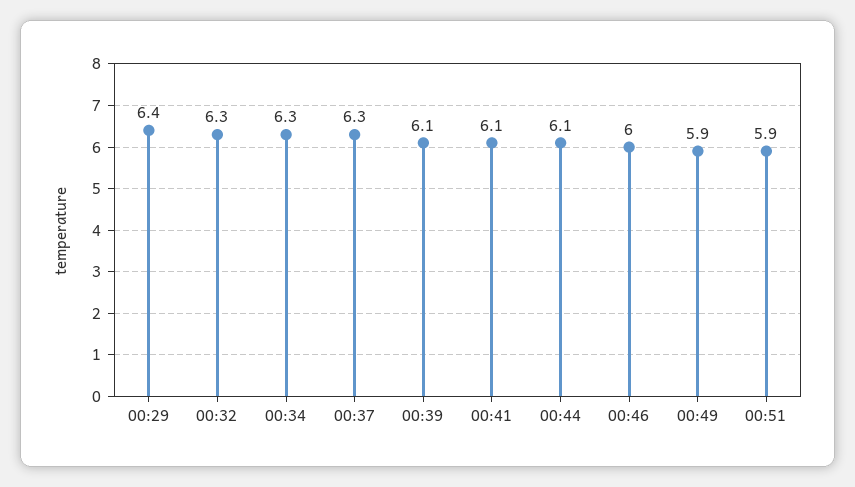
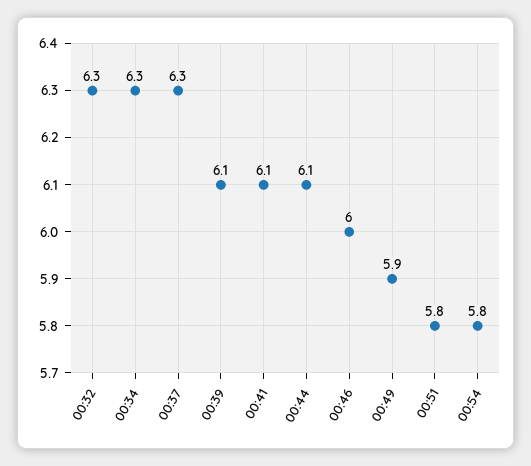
00:29: 6.4 -> none
00:51: 5.9 -> 5.8
00:54: none -> 5.8

